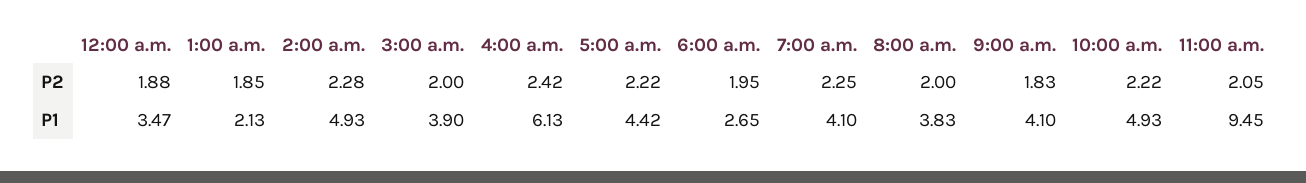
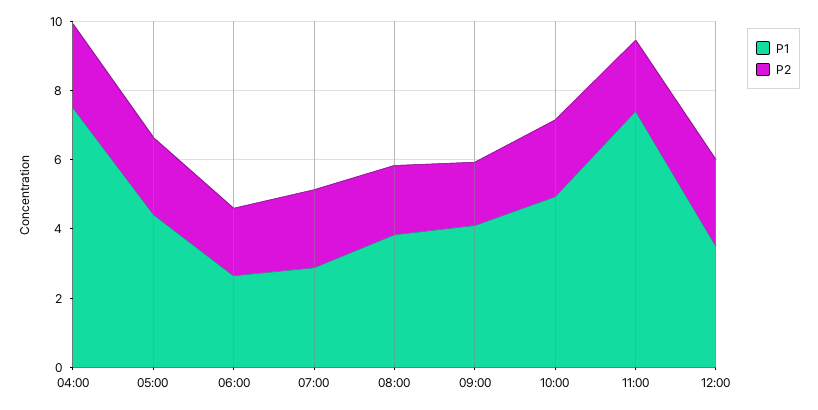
P2, 12:00 a.m.: 1.88 -> none
P2, 1:00 a.m.: 1.85 -> none
P2, 2:00 a.m.: 2.28 -> none
P2, 3:00 a.m.: 2 -> none
P1, 12:00 a.m.: 3.47 -> none
P1, 1:00 a.m.: 2.13 -> none
P1, 2:00 a.m.: 4.93 -> none
P1, 3:00 a.m.: 3.9 -> none
P1, 4:00 a.m.: 6.13 -> 7.5
P1, 7:00 a.m.: 4.1 -> 3
P1, 11:00 a.m.: 9.45 -> 7.5
P1, 12:00: none -> 3.5
P2, 12:00: none -> 2.5

